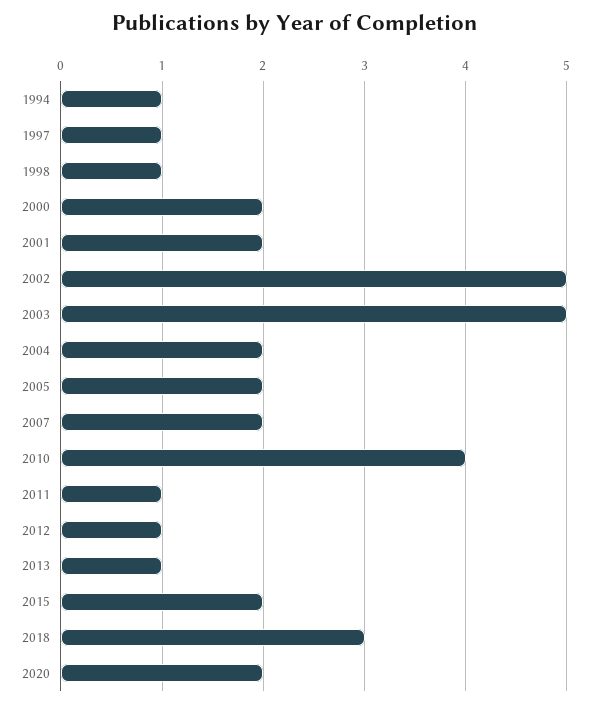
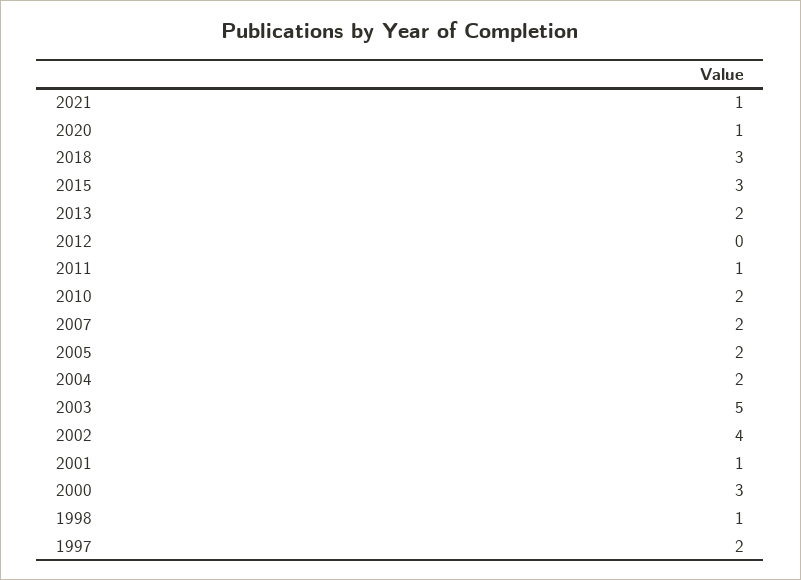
1994: 1 -> none
1997: 1 -> 2
2000: 2 -> 3
2001: 2 -> 1
2002: 5 -> 4
2010: 4 -> 2
2012: 1 -> 0
2013: 1 -> 2
2015: 2 -> 3
2020: 2 -> 1
2021: none -> 1

